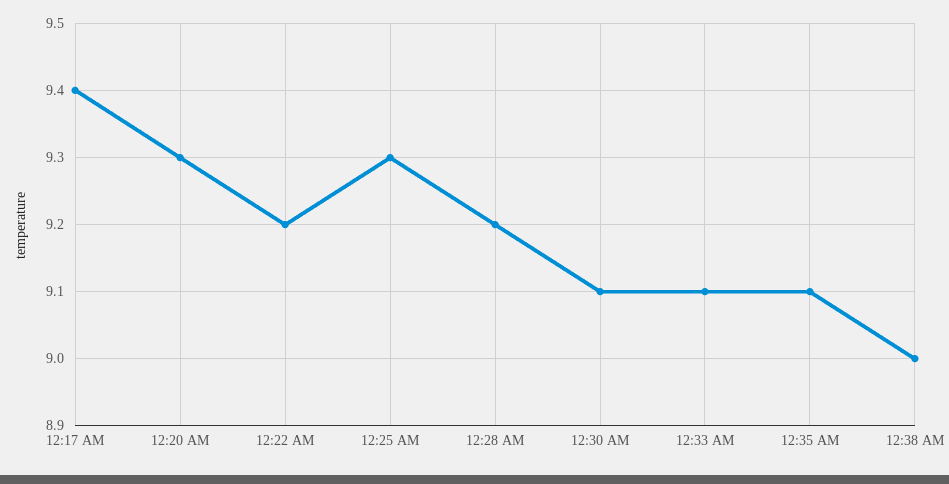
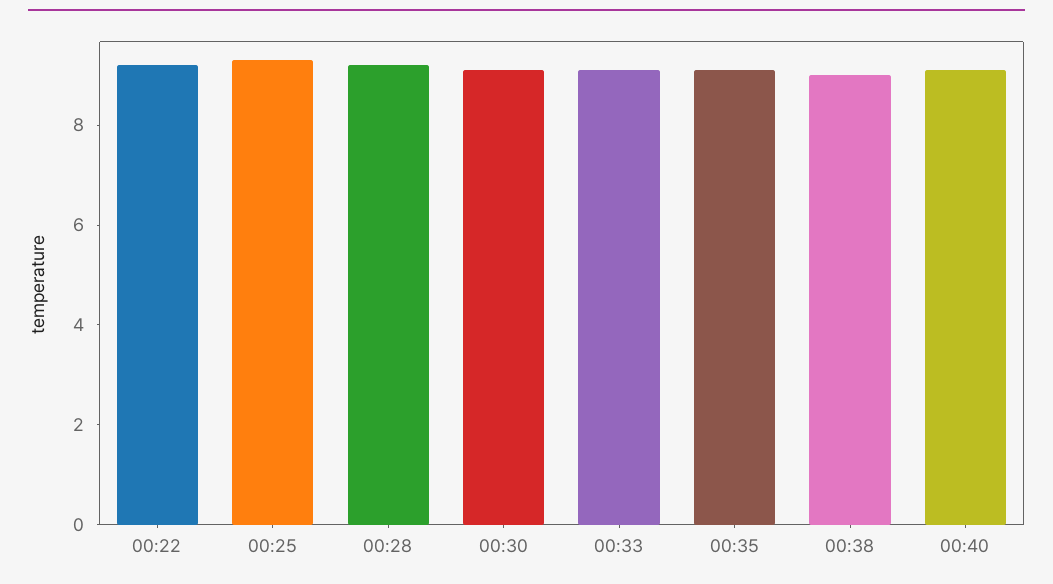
12:17 AM: 9.4 -> none
12:20 AM: 9.3 -> none
00:40: none -> 9

